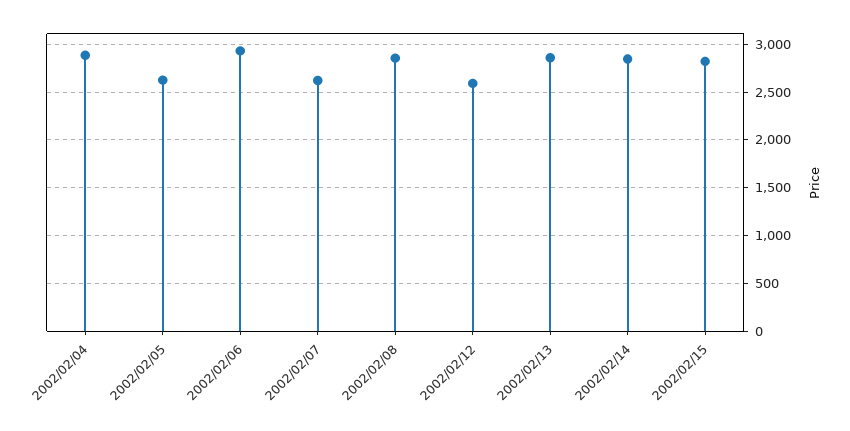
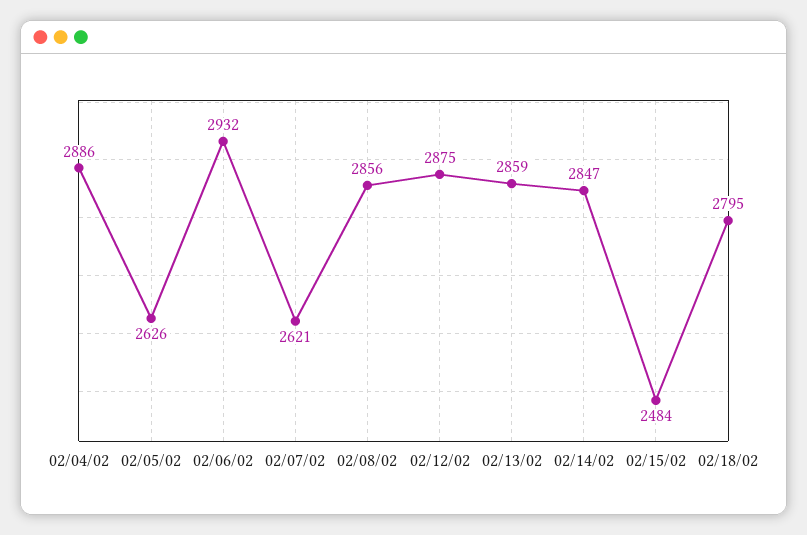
2002/02/12: 2600 -> 2875
2002/02/15: 2800 -> 2484
02/18/02: none -> 2795

